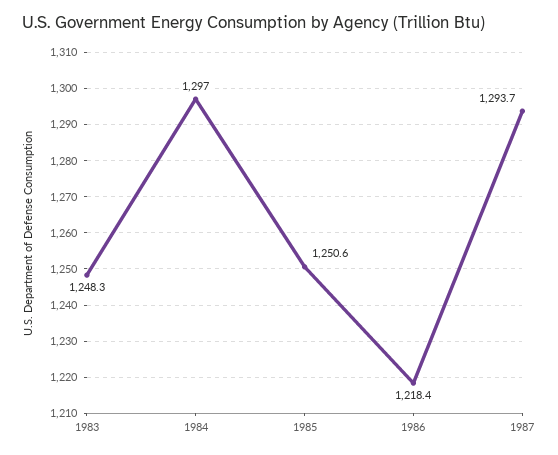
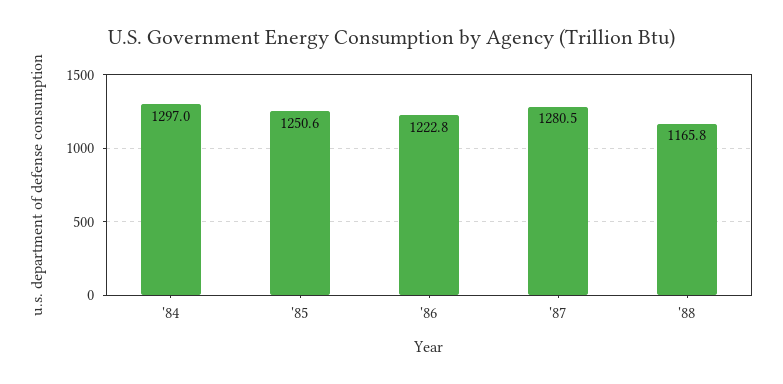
1983: 1248.3 -> none
1986: 1218.4 -> 1222.8
1987: 1293.7 -> 1280.5
'88: none -> 1165.8

